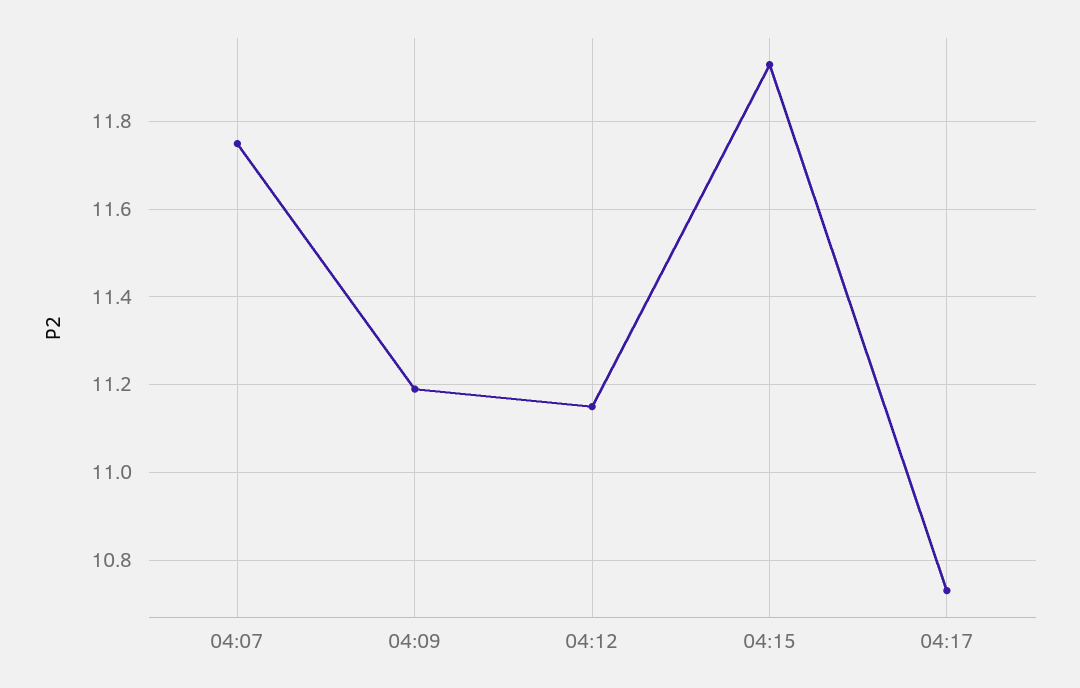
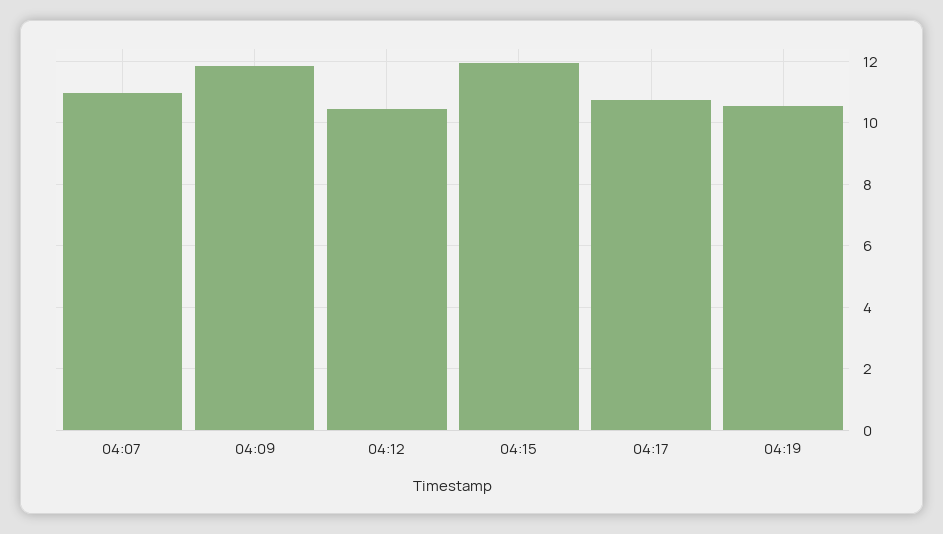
04:07: 11.75 -> 11
04:09: 11.2 -> 11.8
04:12: 11.15 -> 10.4
04:19: none -> 10.6

